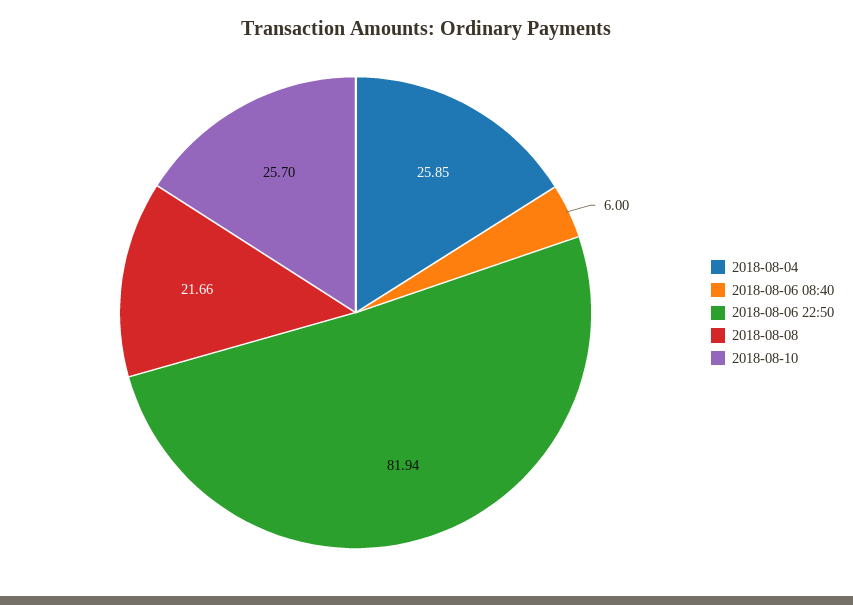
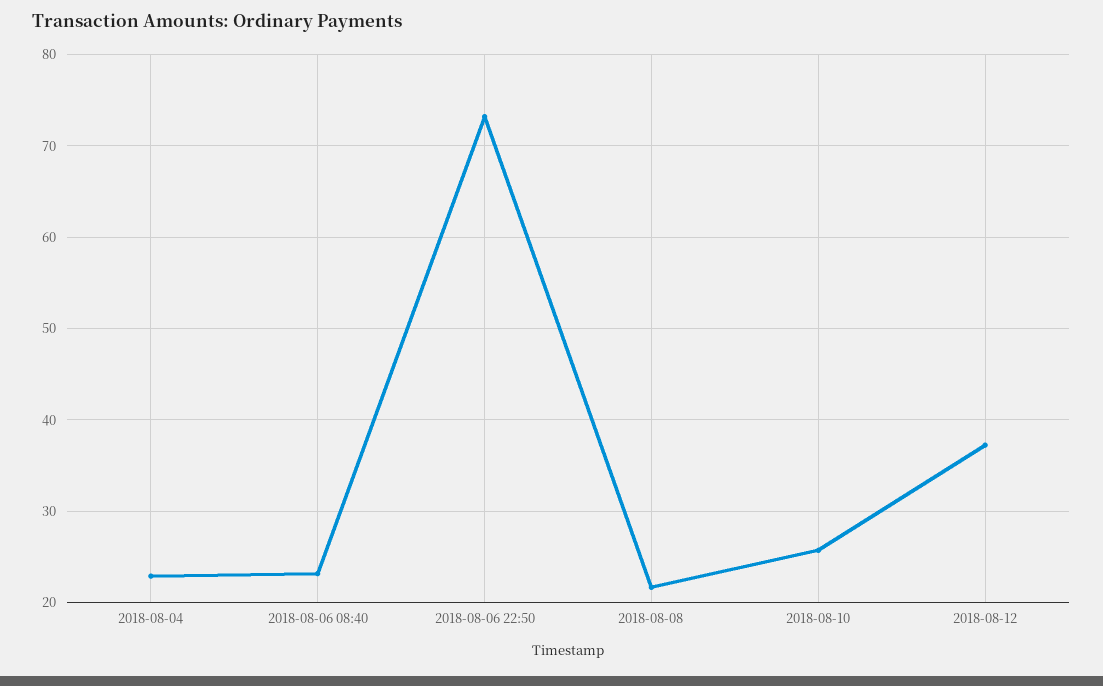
2018-08-04: 25.85 -> 23
2018-08-06 08:40: 6 -> 23
2018-08-06 22:50: 81.94 -> 73
2018-08-12: none -> 37

